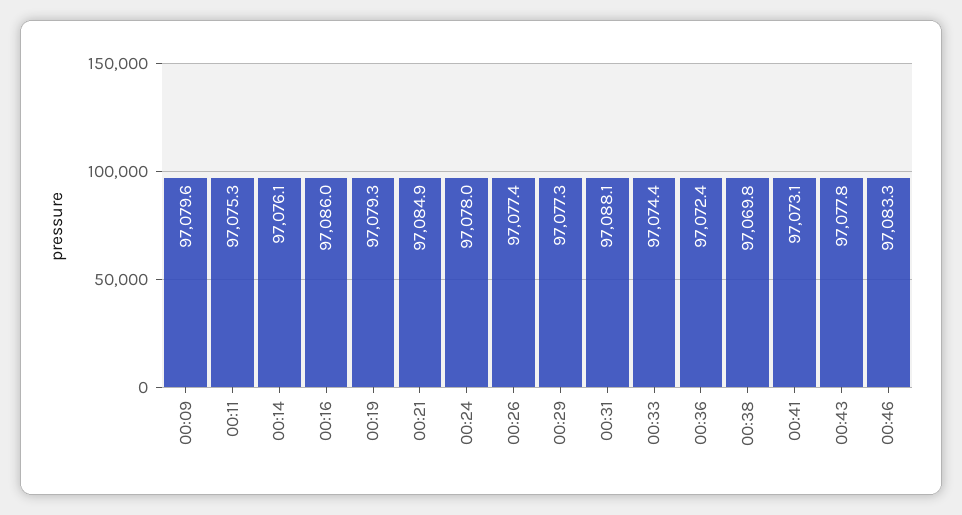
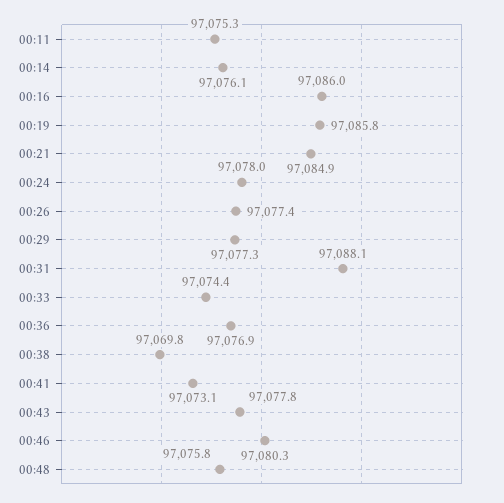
00:09: 97079.6 -> none
00:19: 97079.3 -> 97085.8
00:36: 97072.4 -> 97076.9
00:46: 97083.3 -> 97080.3
00:48: none -> 97075.8

